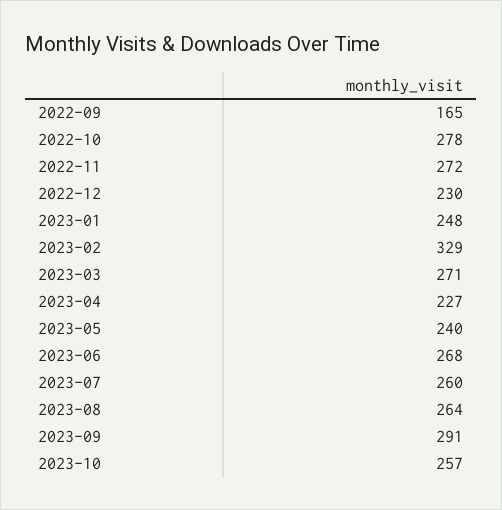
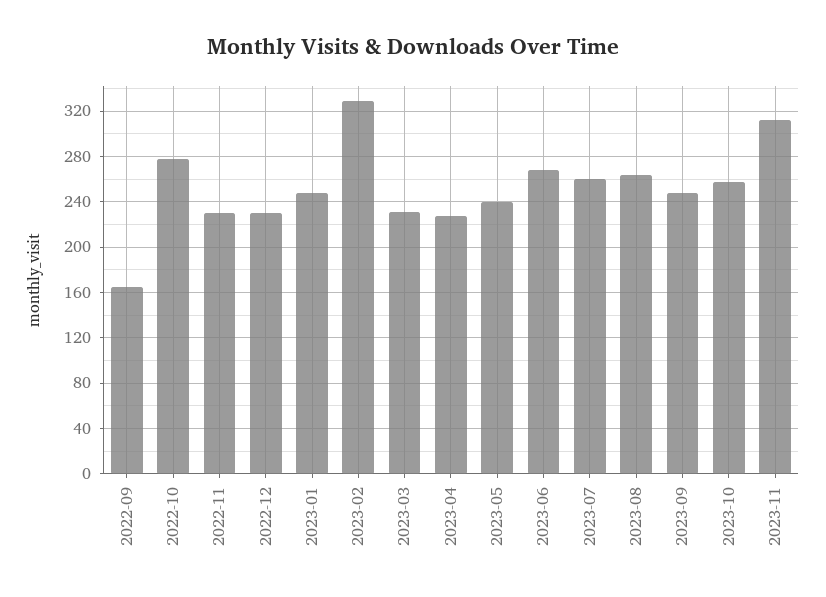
2022-11: 272 -> 230
2023-03: 271 -> 230
2023-09: 291 -> 250
2023-11: none -> 310

